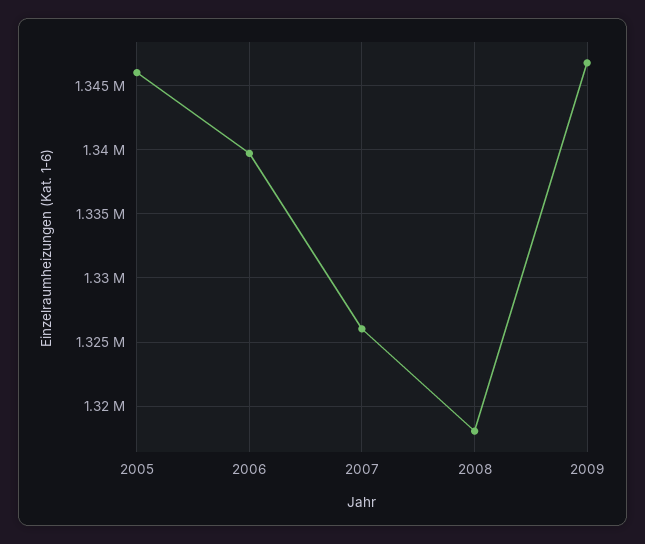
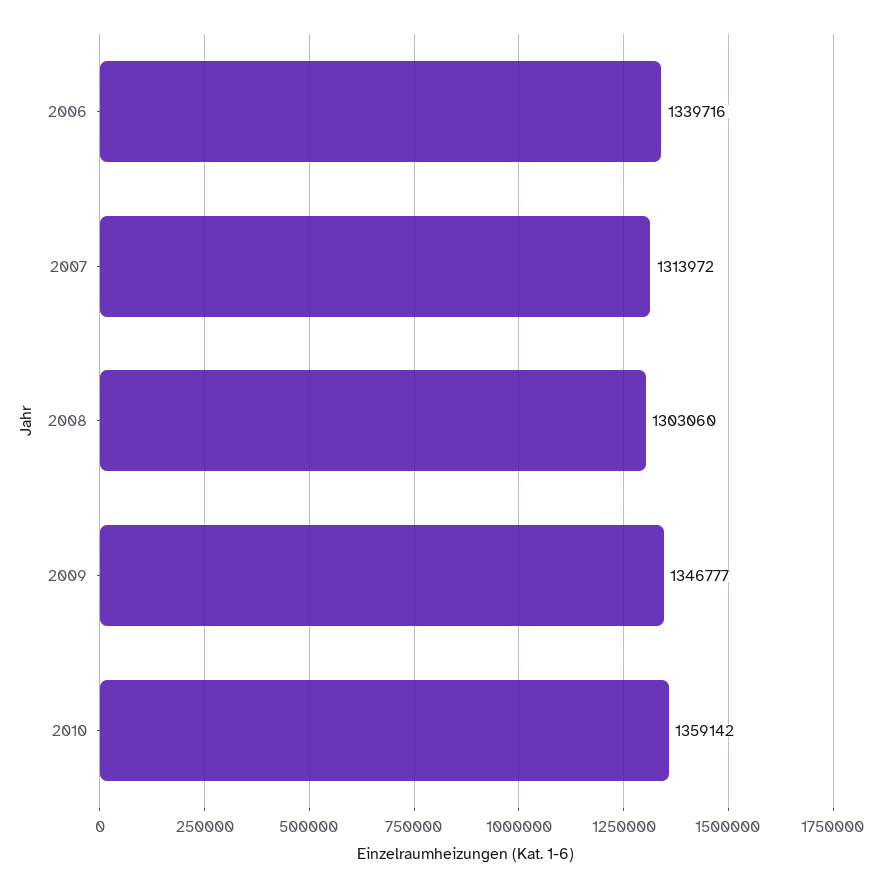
2005: 1346000 -> none
2007: 1326000 -> 1313972
2008: 1318000 -> 1303060
2010: none -> 1359142

